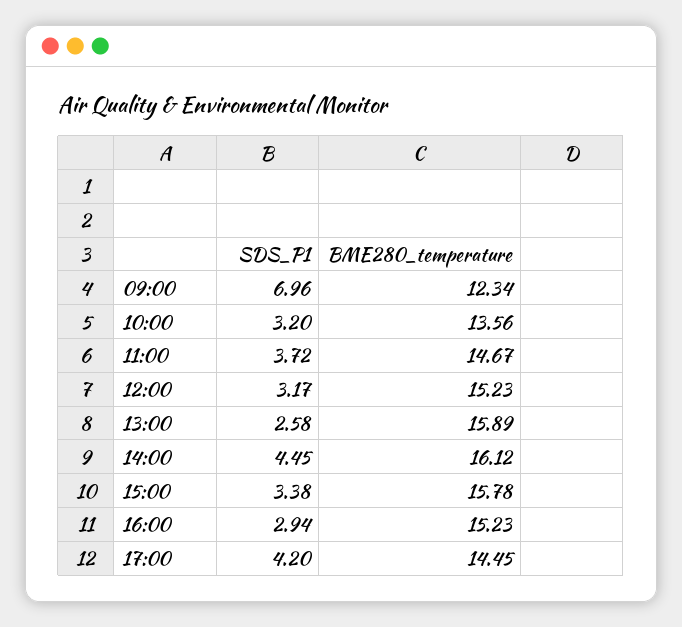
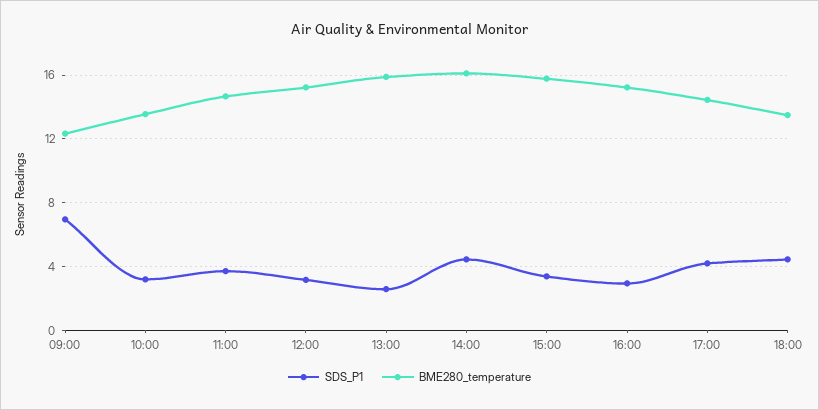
SDS_P1, 18:00: none -> 4.5
BME280_temperature, 18:00: none -> 13.5

